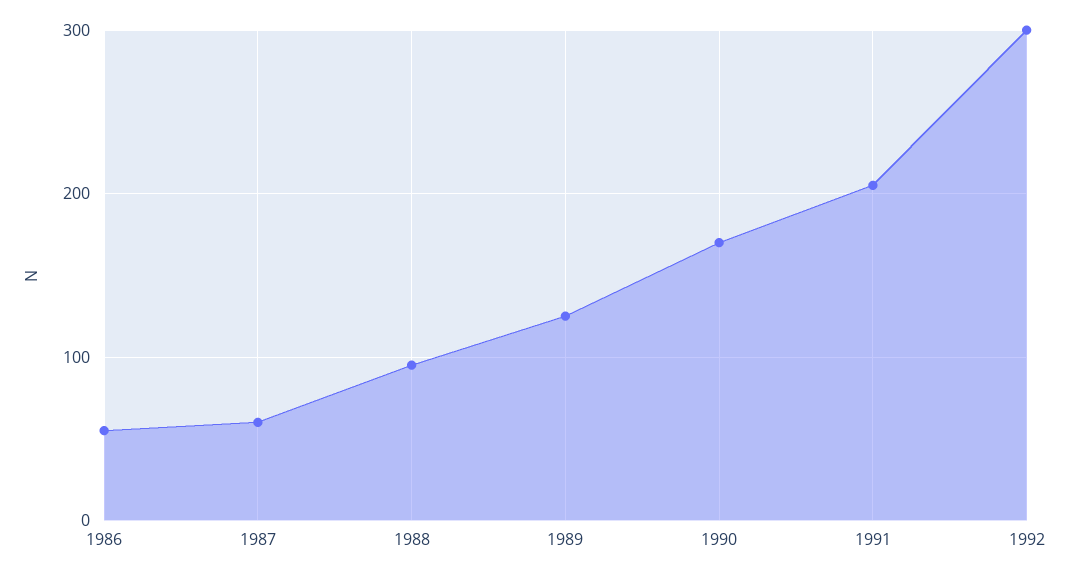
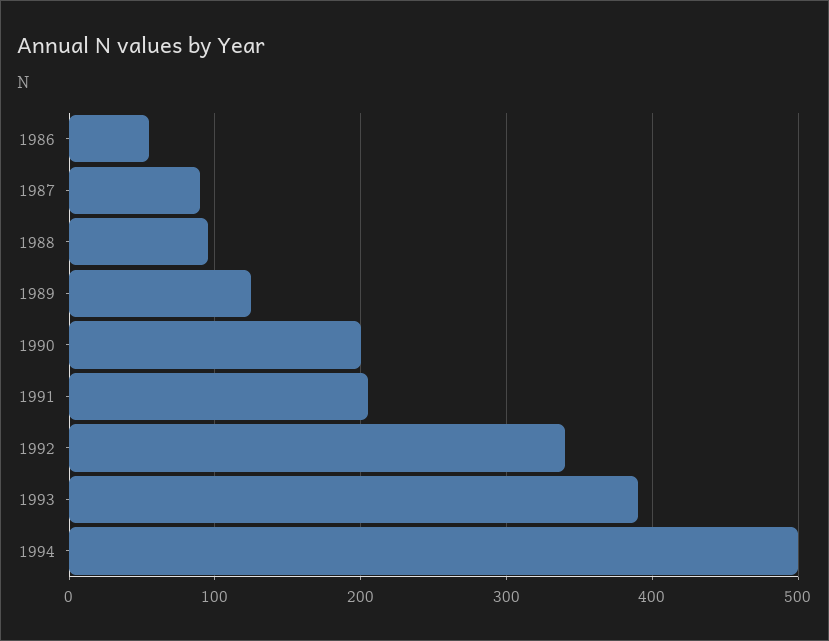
1987: 60 -> 90
1990: 170 -> 200
1992: 300 -> 340
1993: none -> 390
1994: none -> 500

